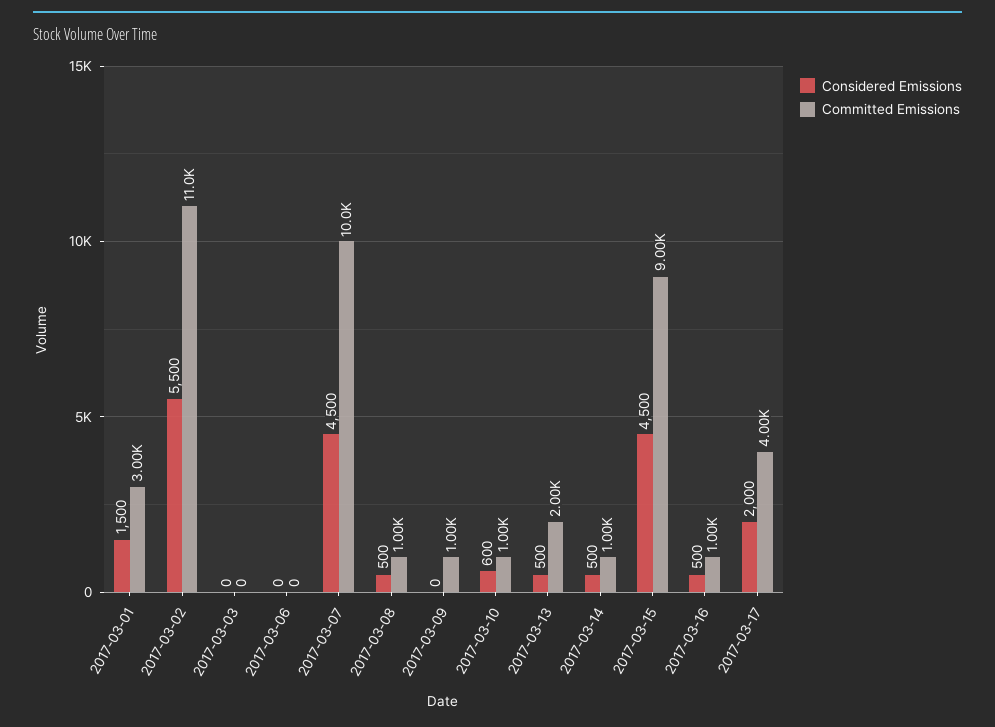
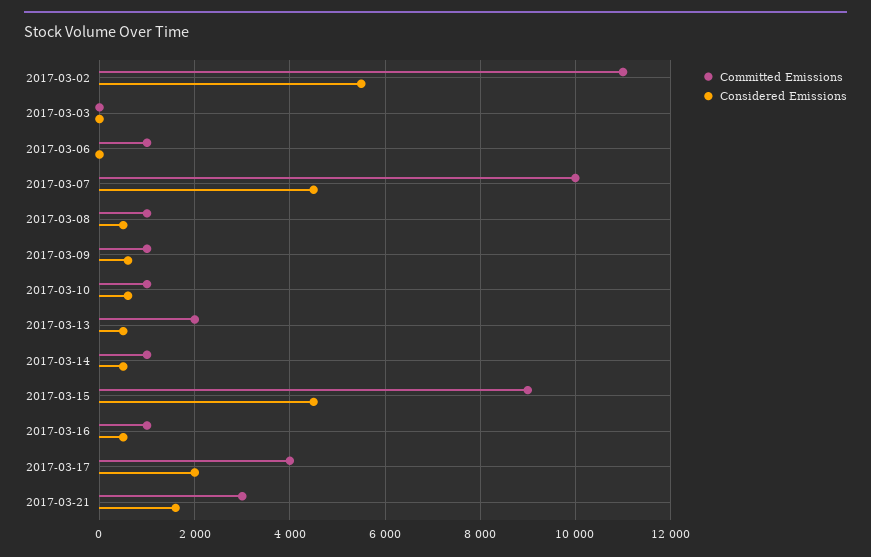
Considered Emissions, 2017-03-01: 1500 -> none
Committed Emissions, 2017-03-01: 3000 -> none
Committed Emissions, 2017-03-06: 0 -> 1000
Considered Emissions, 2017-03-09: 0 -> 600
Committed Emissions, 2017-03-21: none -> 3000
Considered Emissions, 2017-03-21: none -> 1600

